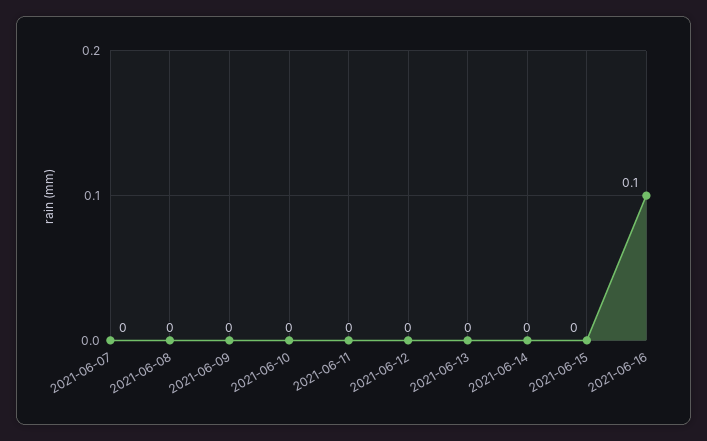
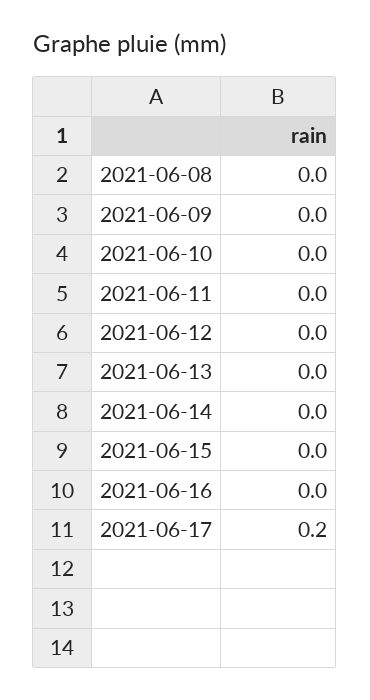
2021-06-07: 0 -> none
2021-06-16: 0.1 -> 0
2021-06-17: none -> 0.2

